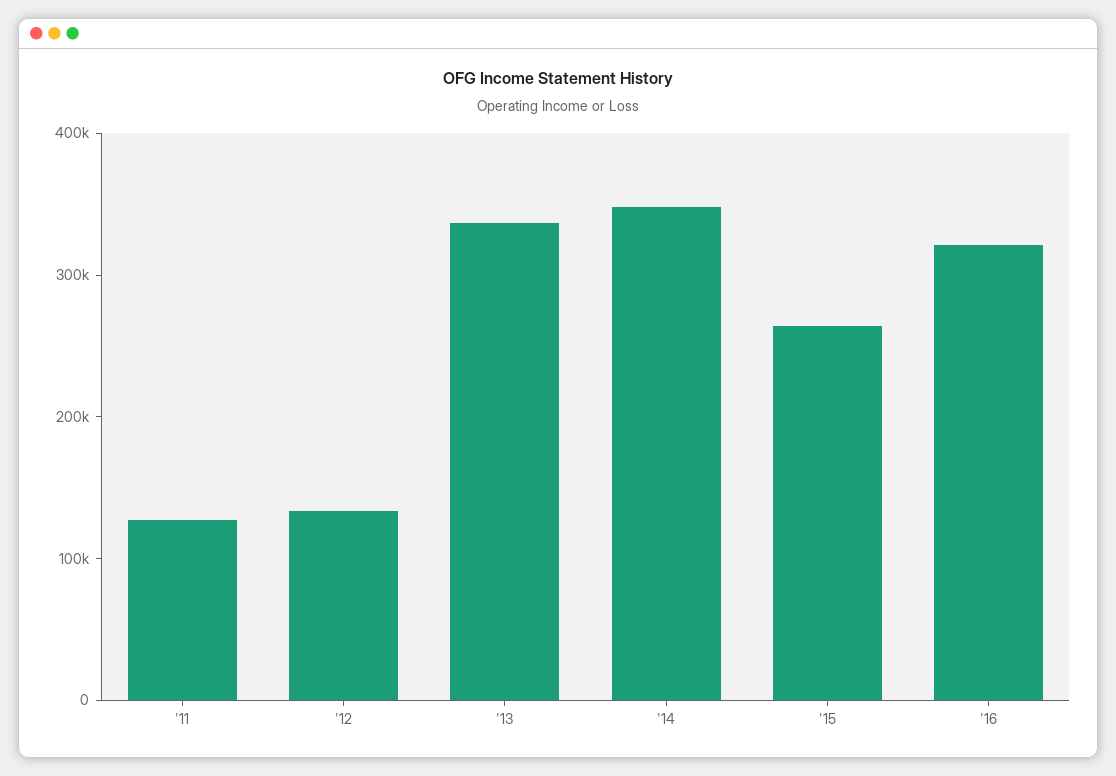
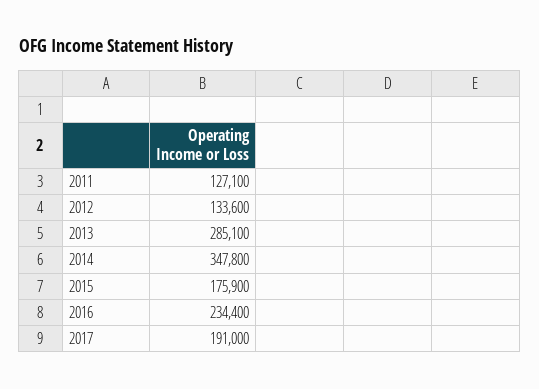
'13: 340000 -> 285100
'15: 260000 -> 175900
'16: 320000 -> 234400
2017: none -> 191000

